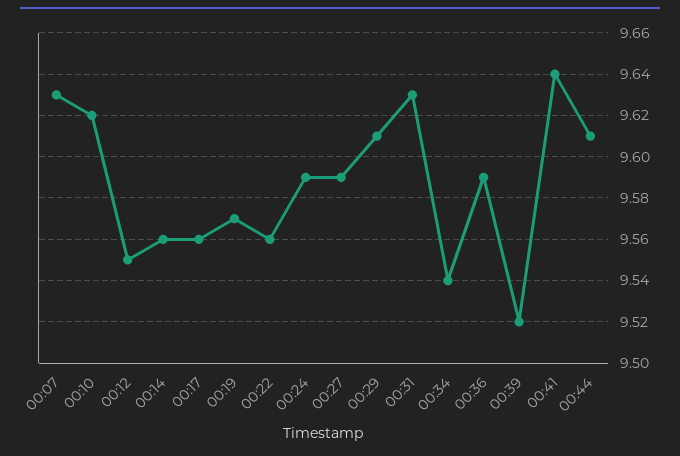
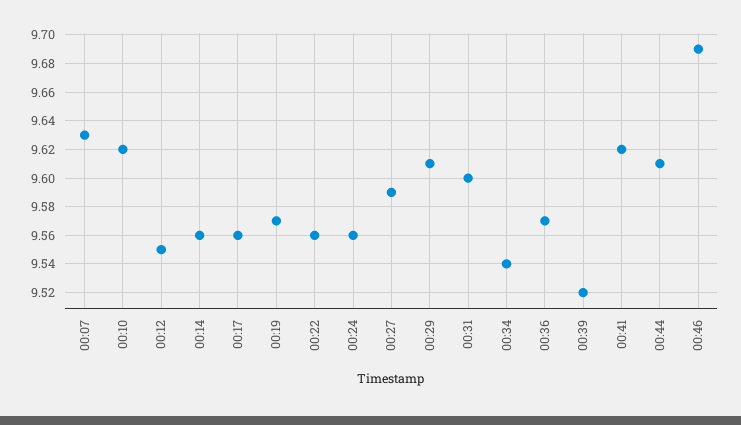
00:24: 9.59 -> 9.56
00:31: 9.63 -> 9.6
00:36: 9.59 -> 9.57
00:41: 9.64 -> 9.62
00:46: none -> 9.69

